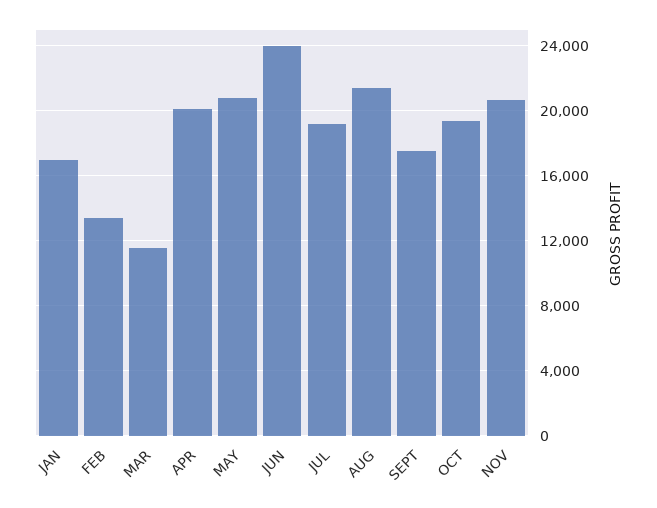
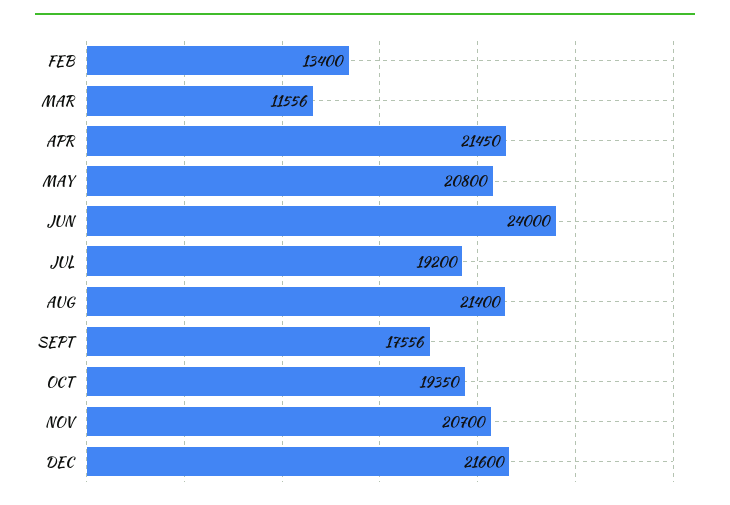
JAN: 17000 -> none
APR: 20000 -> 21450
DEC: none -> 21600

